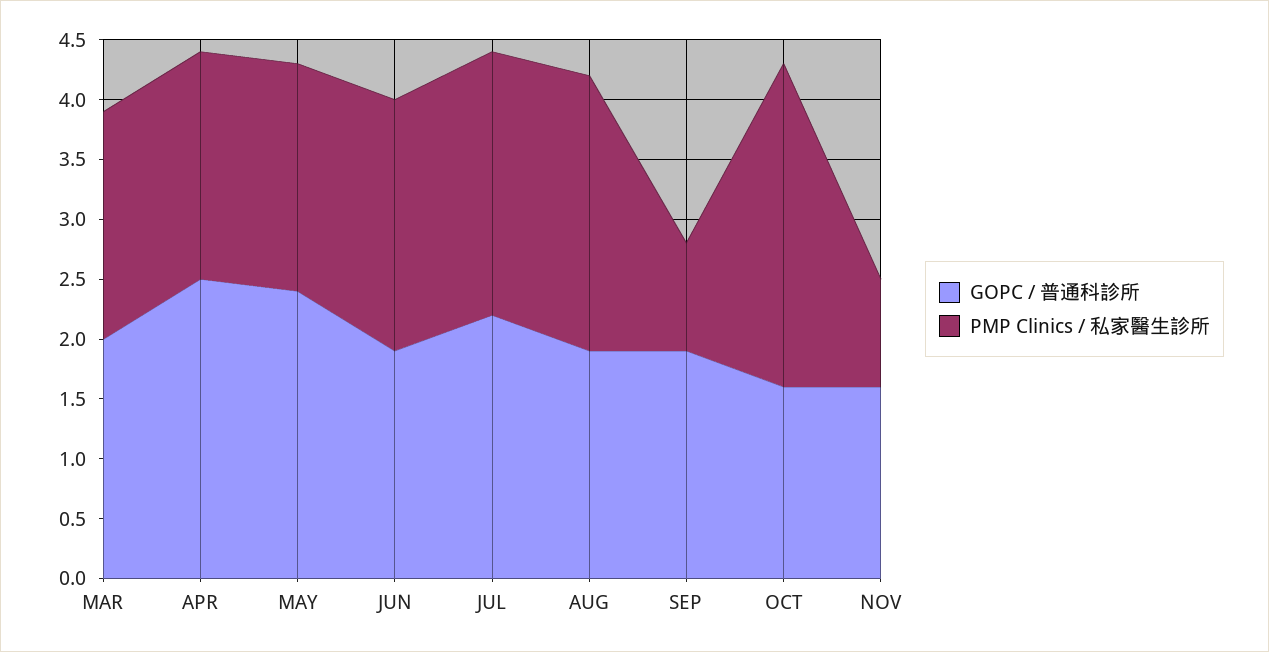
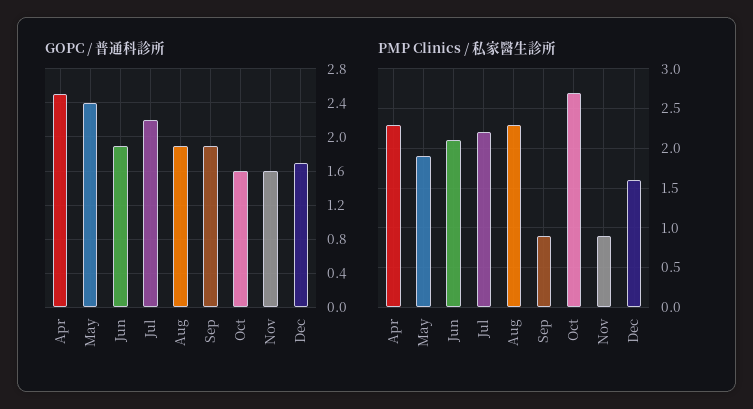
GOPC / 普通科診所, MAR: 2 -> none
PMP Clinics / 私家醫生診所, MAR: 1.9 -> none
PMP Clinics / 私家醫生診所, APR: 1.9 -> 2.3
GOPC / 普通科診所, Dec: none -> 1.7
PMP Clinics / 私家醫生診所, Dec: none -> 1.6

